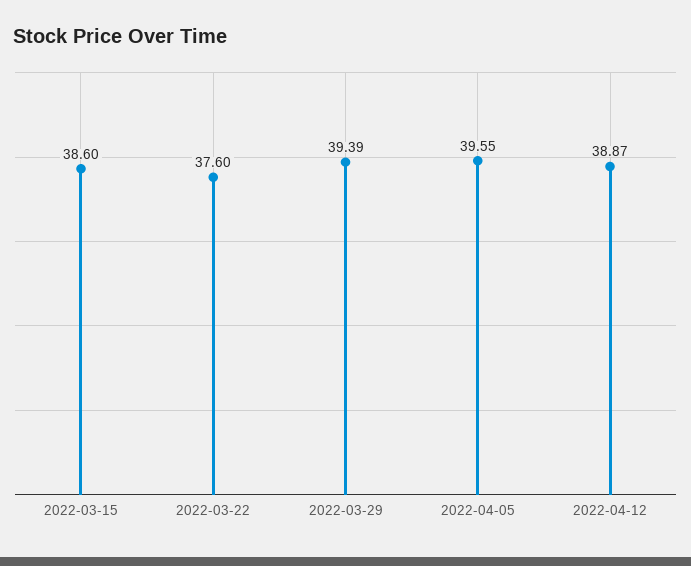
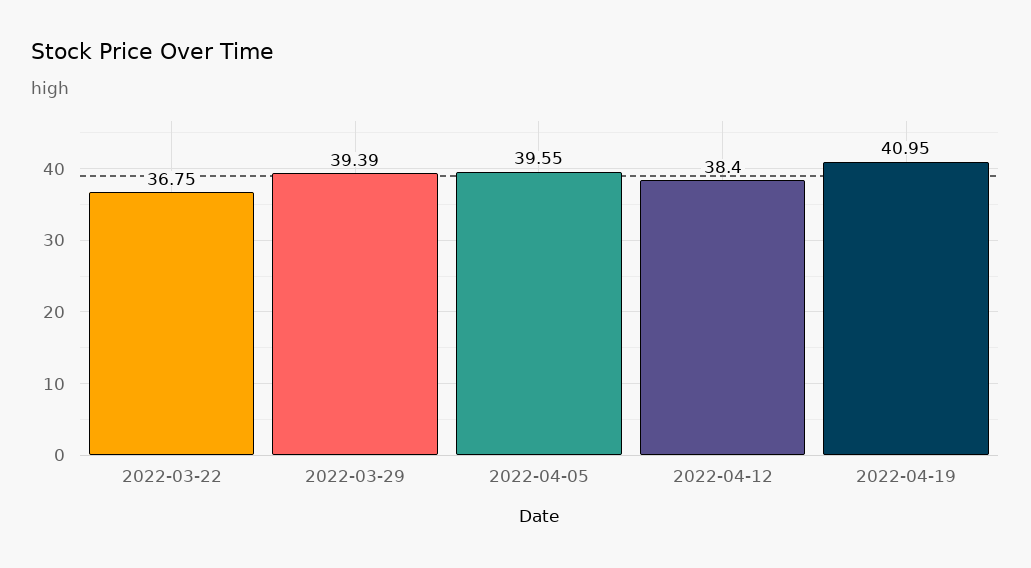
2022-03-15: 38.6 -> none
2022-03-22: 37.6 -> 36.75
2022-04-12: 38.87 -> 38.4
2022-04-19: none -> 40.95

